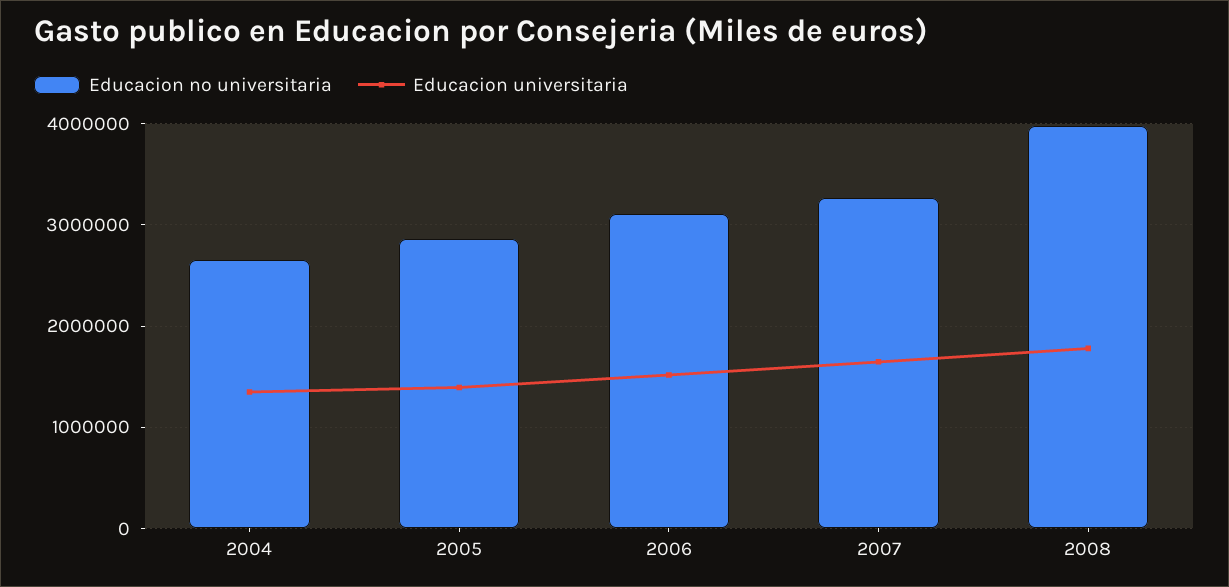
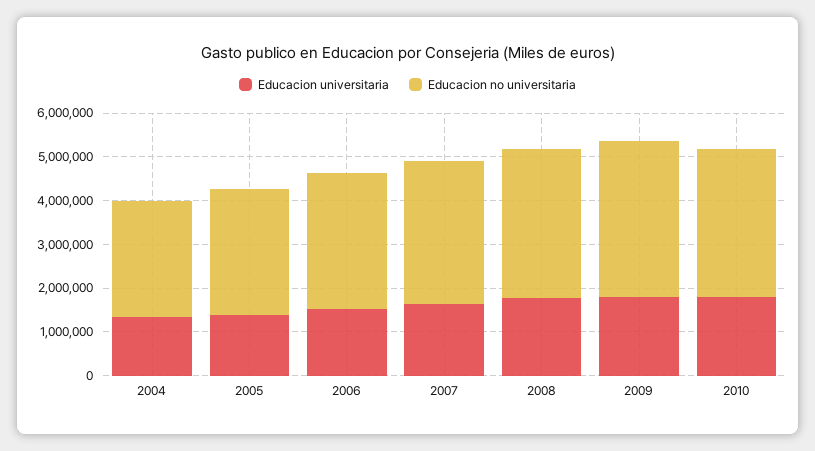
Educacion no universitaria, 2008: 4000000 -> 3400000
Educacion universitaria, 2009: none -> 1800000
Educacion no universitaria, 2009: none -> 3600000
Educacion universitaria, 2010: none -> 1800000
Educacion no universitaria, 2010: none -> 3400000

